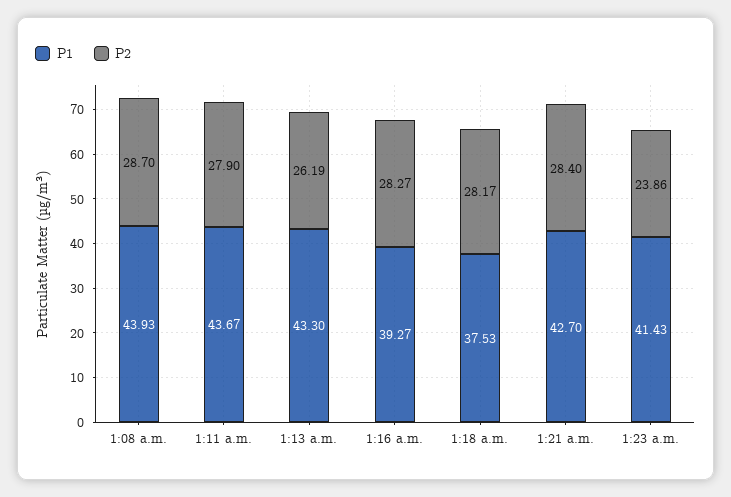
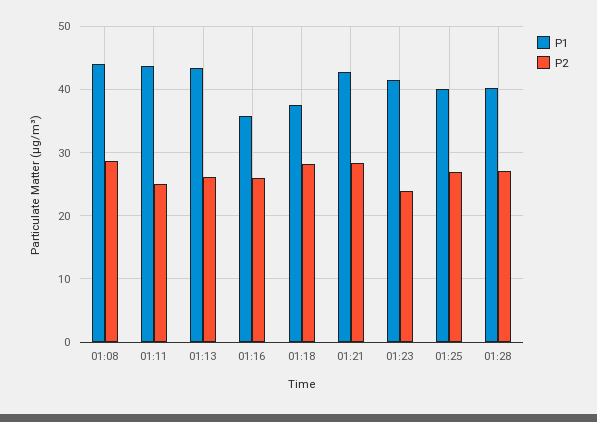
P2, 1:11 a.m.: 27.9 -> 25
P1, 1:16 a.m.: 39.27 -> 36
P2, 1:16 a.m.: 28.27 -> 26
P1, 01:25: none -> 40
P2, 01:25: none -> 27
P1, 01:28: none -> 40
P2, 01:28: none -> 27

